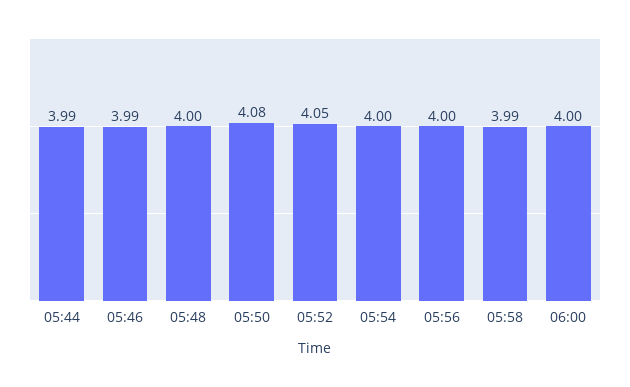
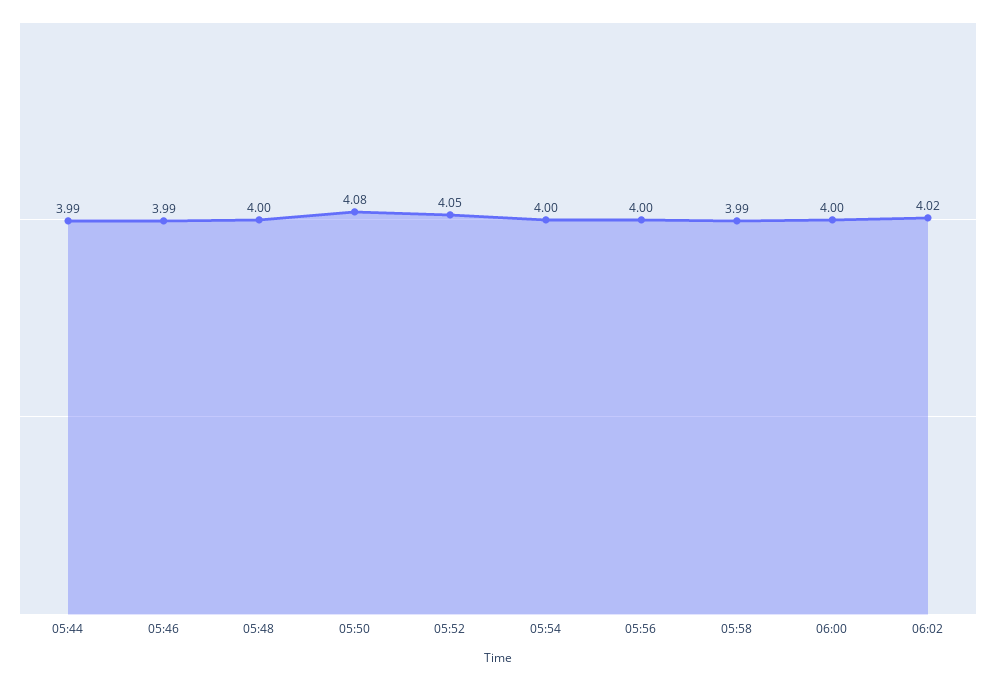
06:02: none -> 4.02

